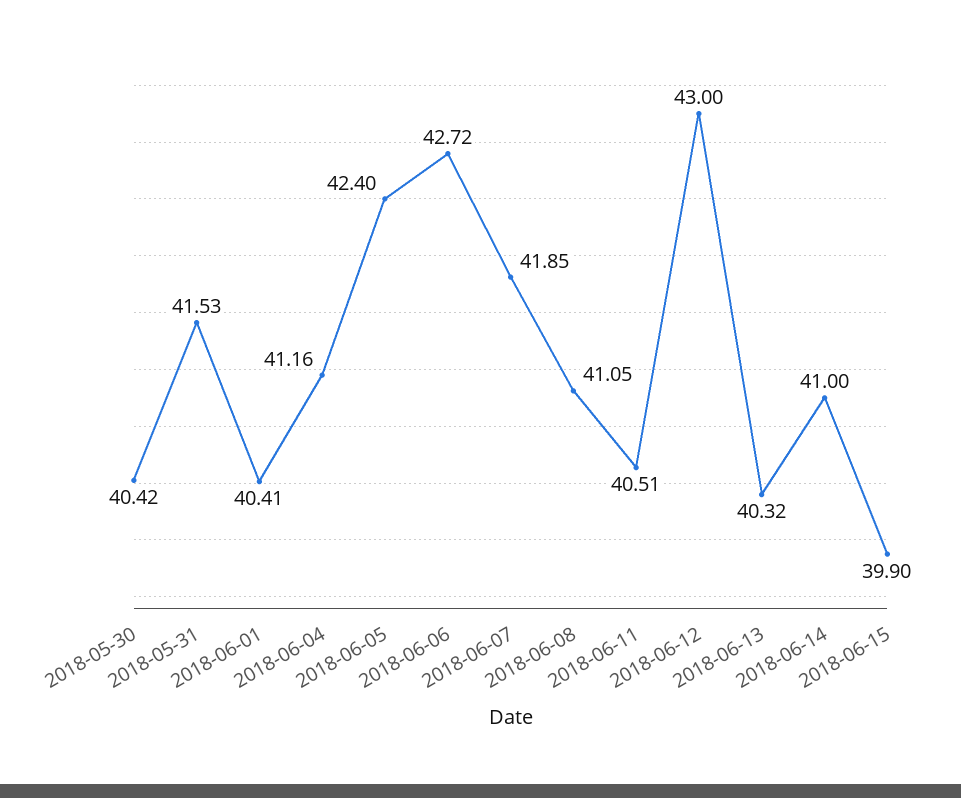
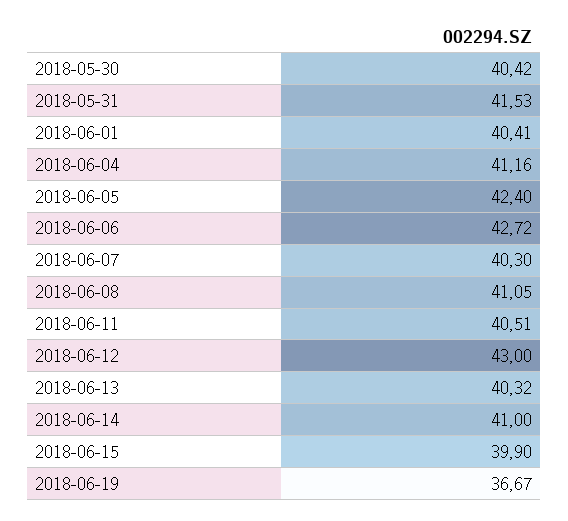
2018-06-07: 41.85 -> 40.3
2018-06-19: none -> 36.67

